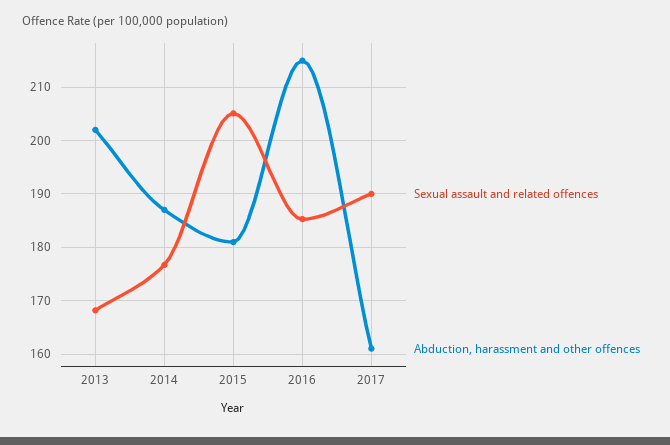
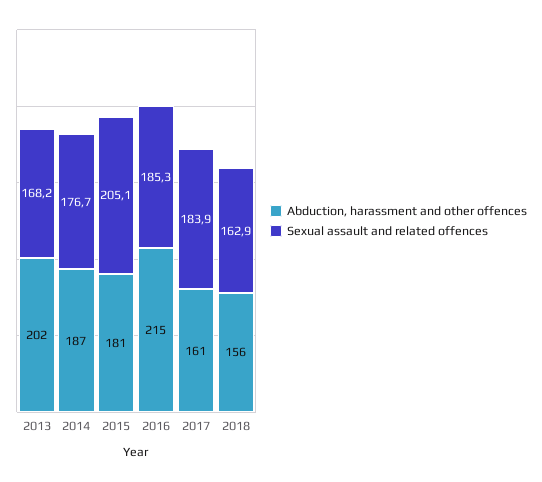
Sexual assault and related offences, 2017: 190 -> 183.9
Abduction, harassment and other offences, 2018: none -> 156
Sexual assault and related offences, 2018: none -> 162.9

